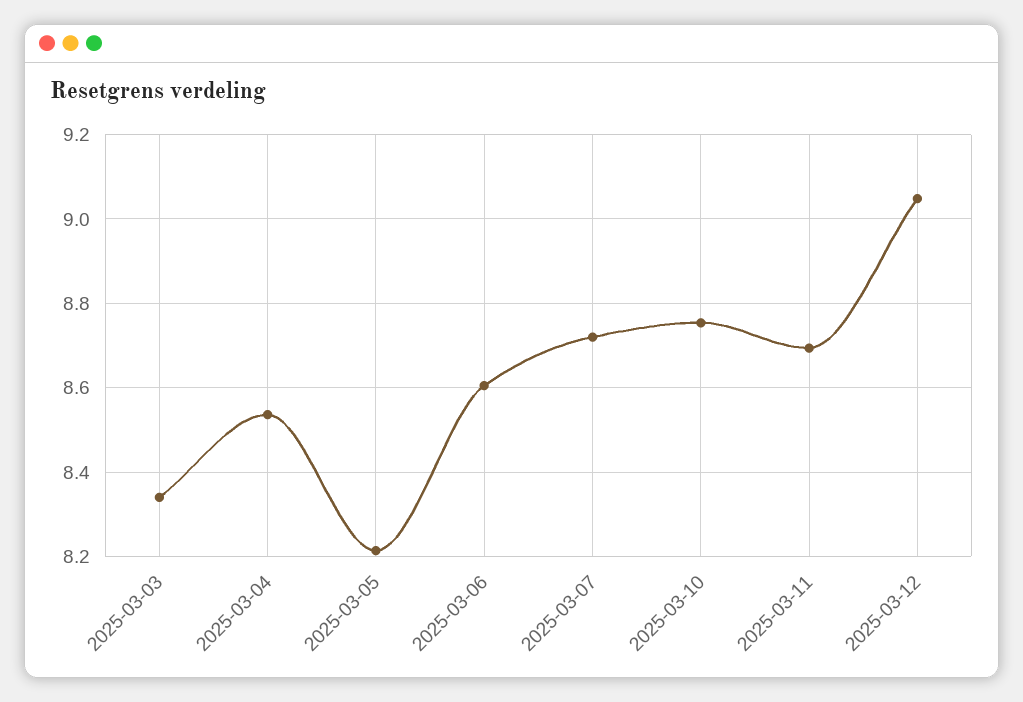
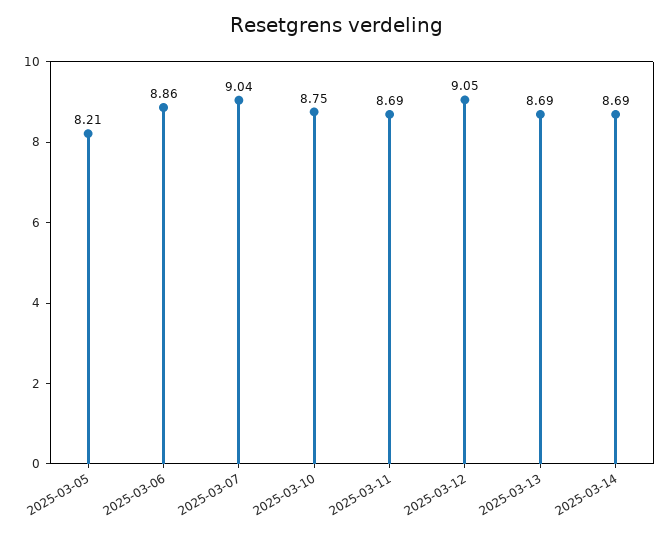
2025-03-03: 8.34 -> none
2025-03-04: 8.54 -> none
2025-03-06: 8.6 -> 8.86
2025-03-07: 8.72 -> 9.04
2025-03-13: none -> 8.69
2025-03-14: none -> 8.69

